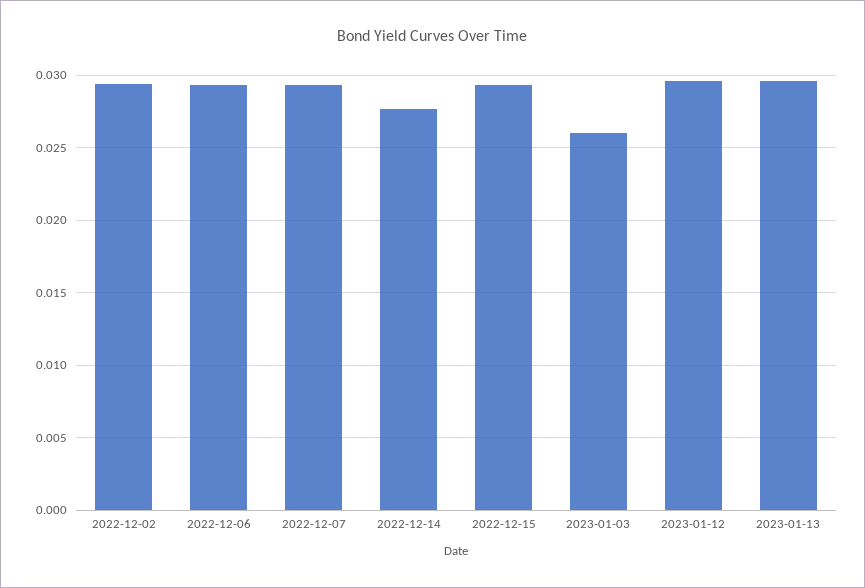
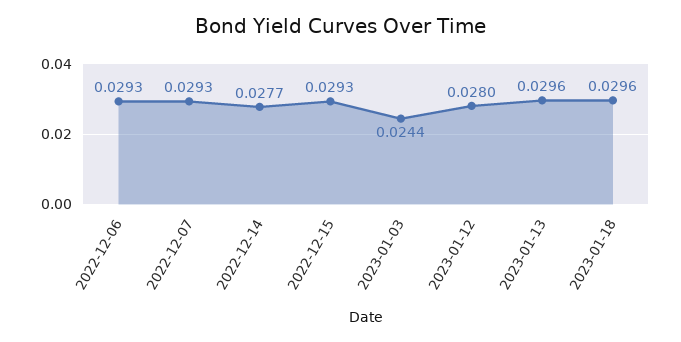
2022-12-02: 0.0295 -> none
2023-01-03: 0.026 -> 0.0244
2023-01-12: 0.0295 -> 0.028
2023-01-18: none -> 0.0296

